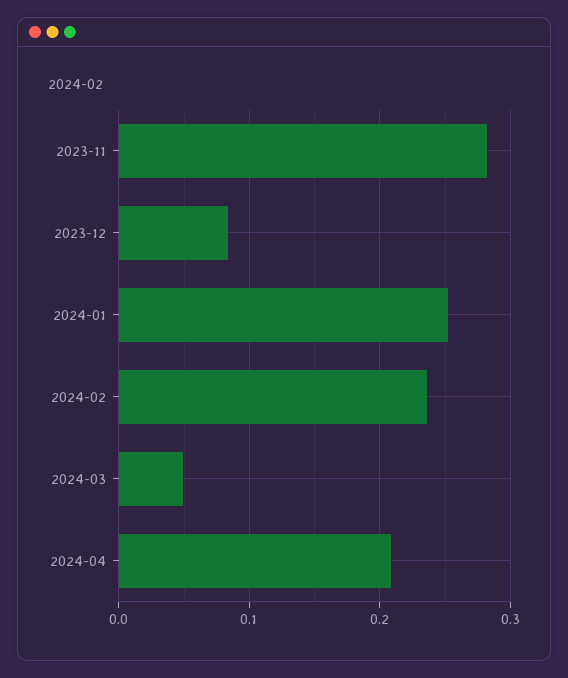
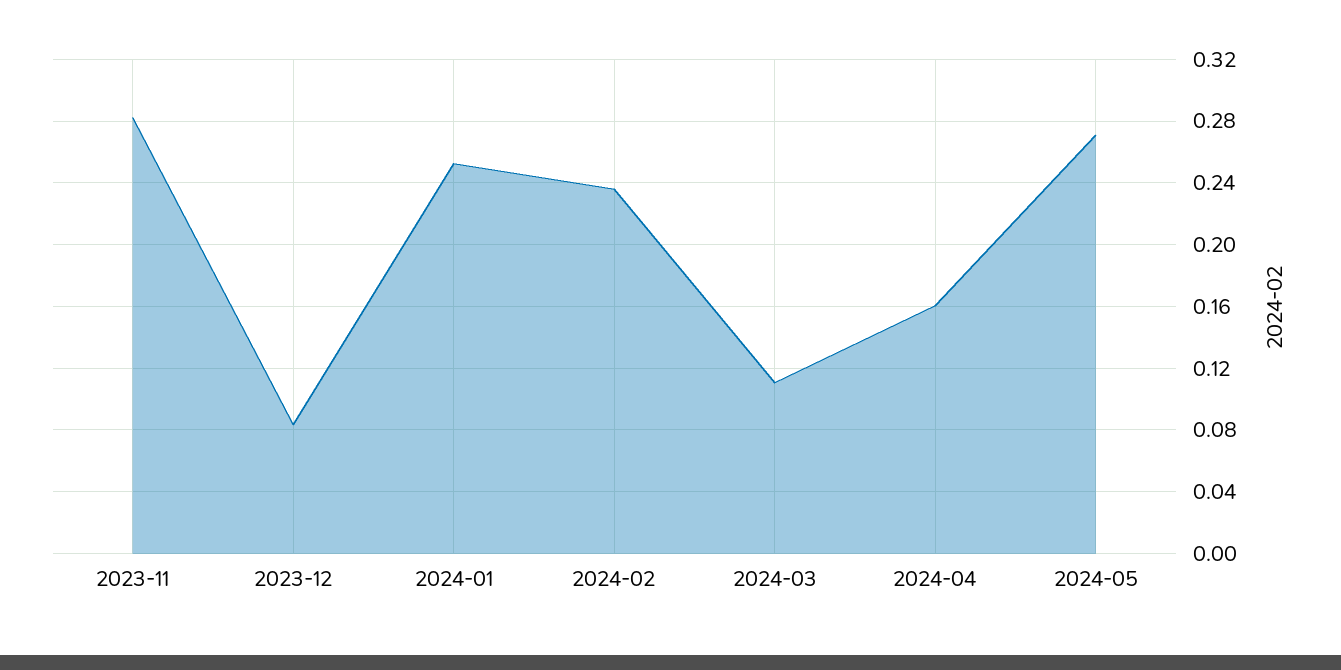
2024-03: 0.05 -> 0.11
2024-04: 0.21 -> 0.16
2024-05: none -> 0.27

